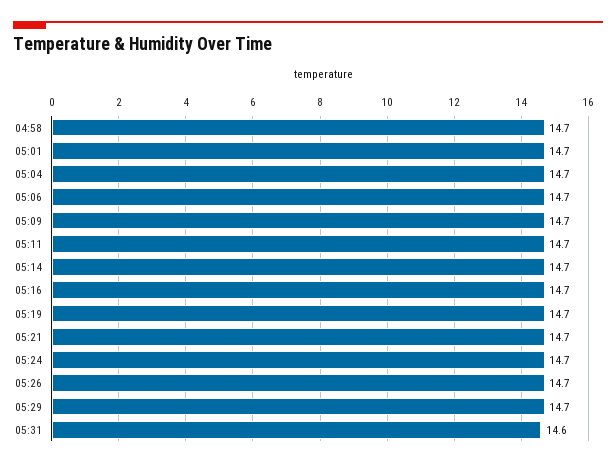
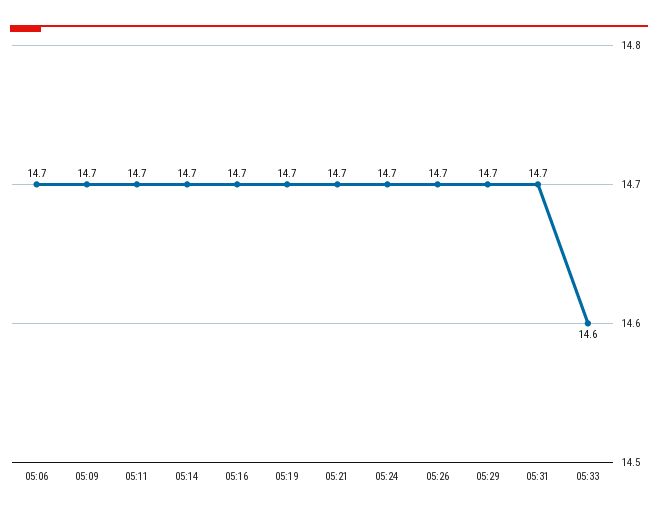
04:58: 14.7 -> none
05:01: 14.7 -> none
05:04: 14.7 -> none
05:31: 14.6 -> 14.7
05:33: none -> 14.6

